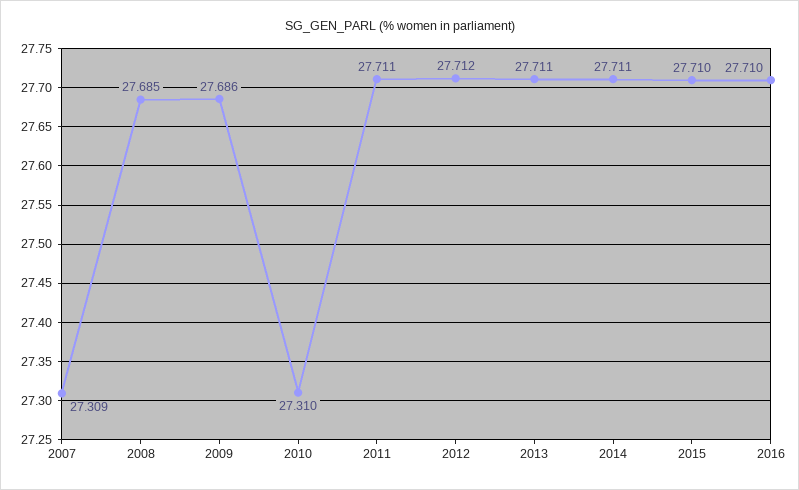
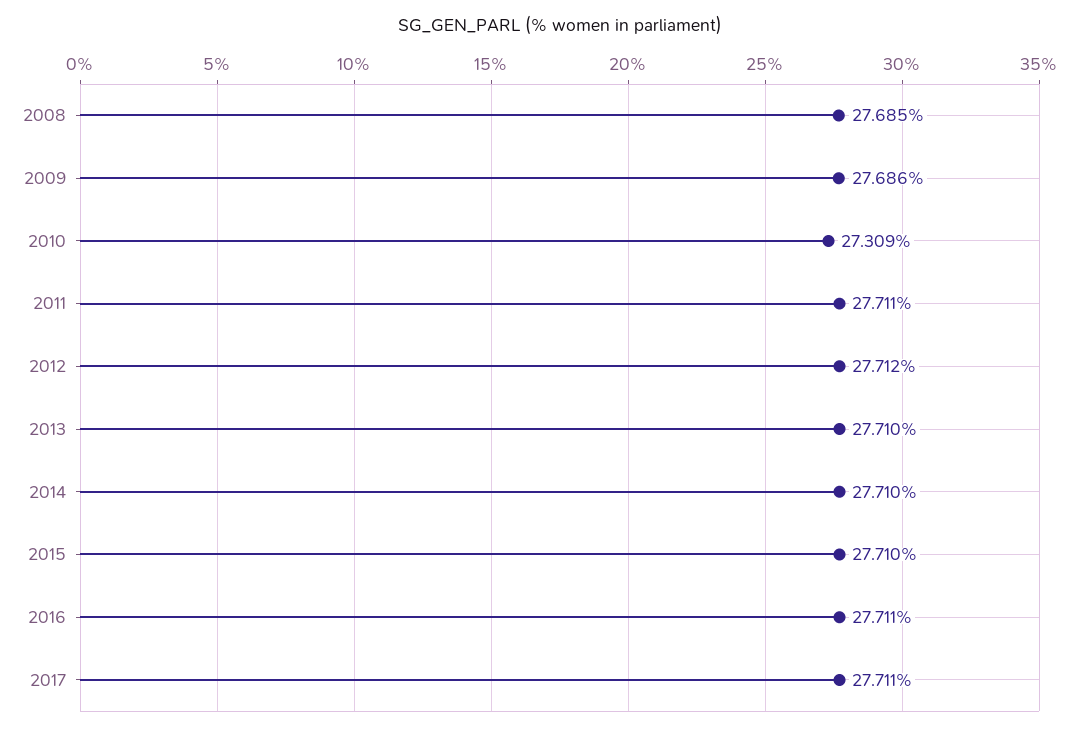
2007: 27.309 -> none
2010: 27.31 -> 27.309
2013: 27.711 -> 27.71
2014: 27.711 -> 27.71
2016: 27.71 -> 27.711
2017: none -> 27.711

